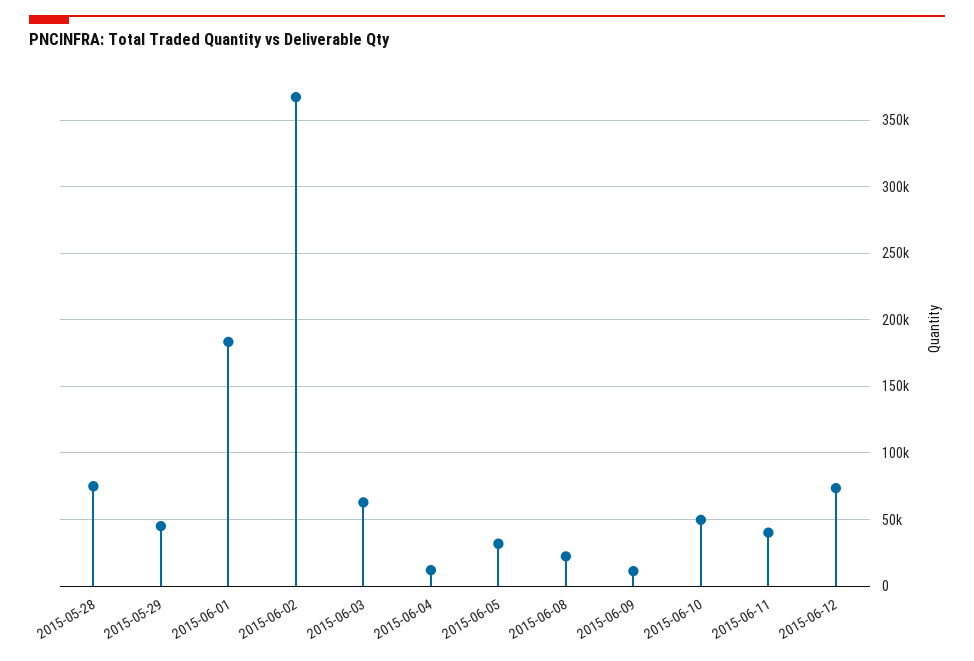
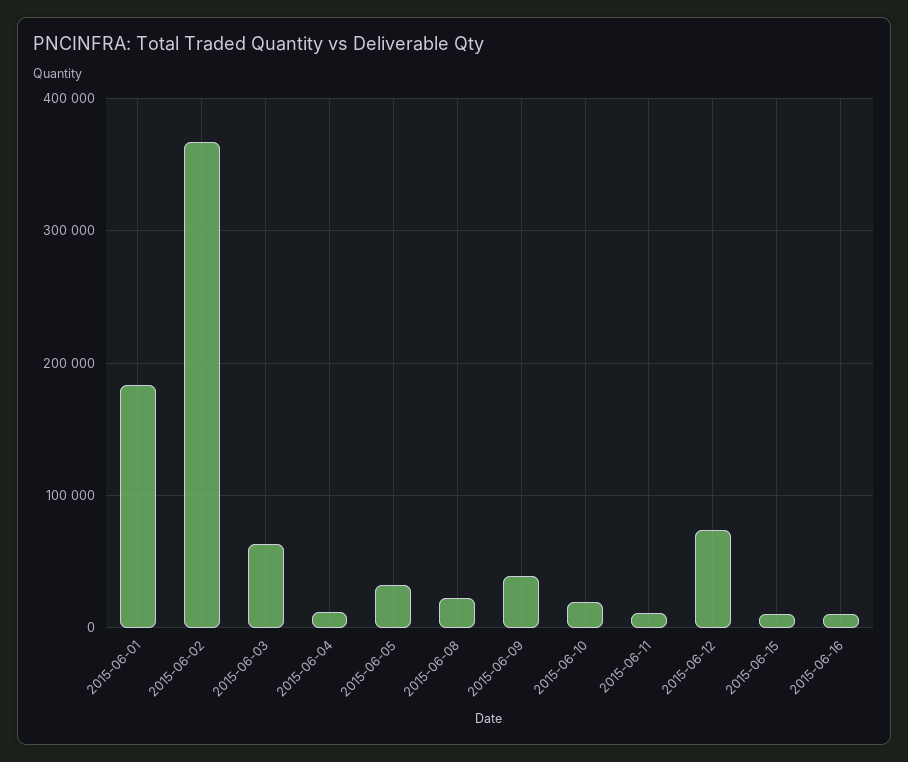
2015-05-28: 75000 -> none
2015-05-29: 45000 -> none
2015-06-09: 10000 -> 40000
2015-06-10: 50000 -> 20000
2015-06-11: 40000 -> 10000
2015-06-15: none -> 10000
2015-06-16: none -> 10000

